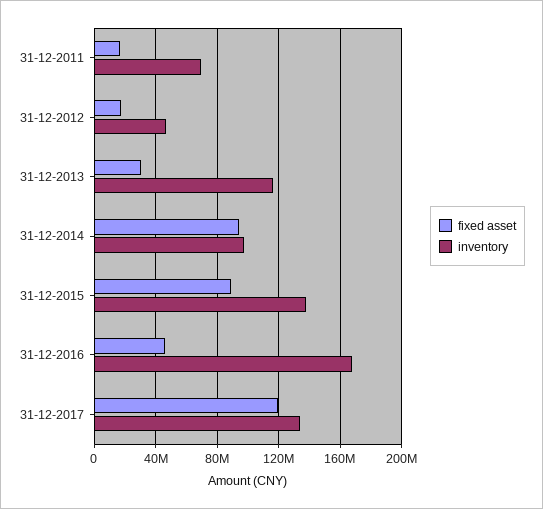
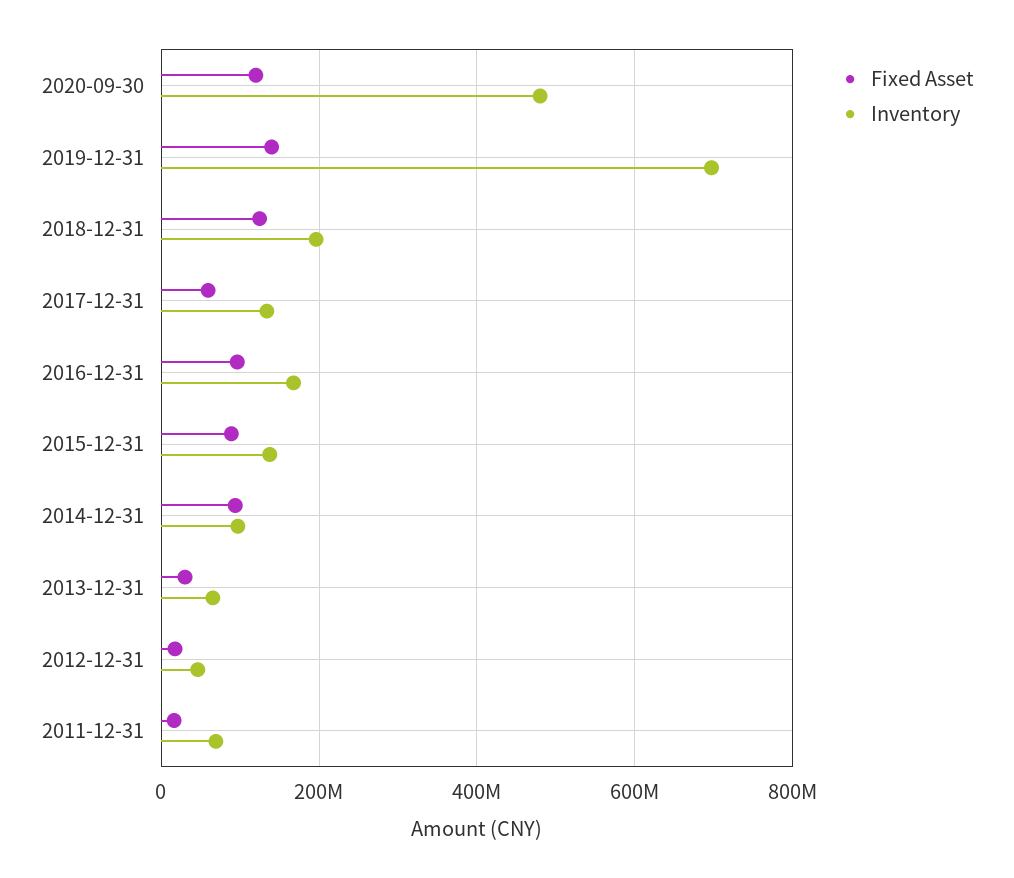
inventory, 31-12-2013: 115000000 -> 60000000
fixed asset, 31-12-2016: 45000000 -> 100000000
fixed asset, 31-12-2017: 120000000 -> 60000000
fixed asset, 2020-09-30: none -> 120000000
inventory, 2020-09-30: none -> 480000000
fixed asset, 2019-12-31: none -> 140000000
inventory, 2019-12-31: none -> 700000000
fixed asset, 2018-12-31: none -> 120000000
inventory, 2018-12-31: none -> 200000000

